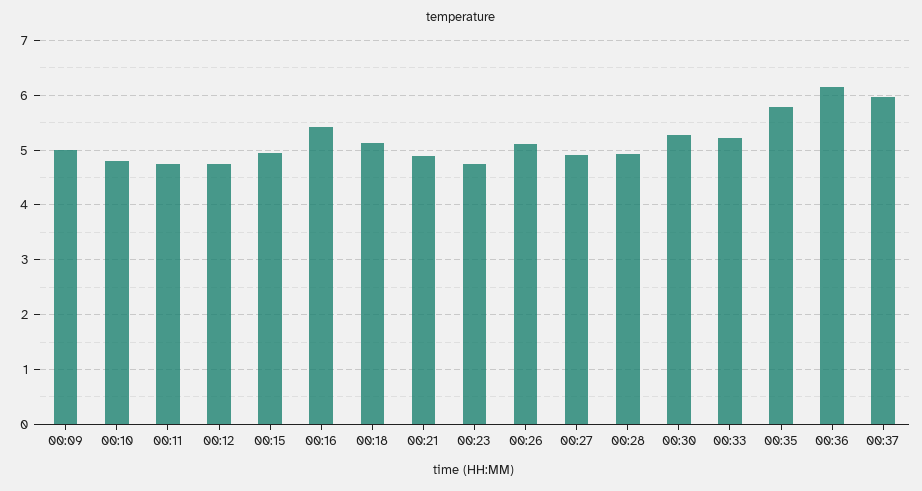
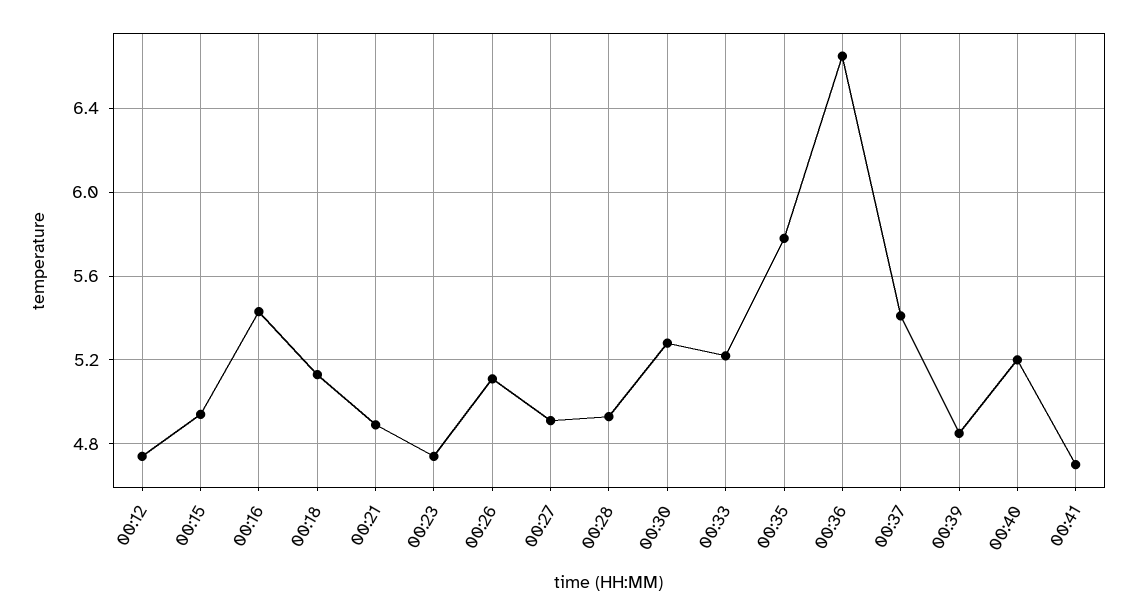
00:09: 5 -> none
00:10: 4.8 -> none
00:11: 4.8 -> none
00:36: 6.2 -> 6.65
00:37: 6 -> 5.4
00:39: none -> 4.85
00:40: none -> 5.2
00:41: none -> 4.7

